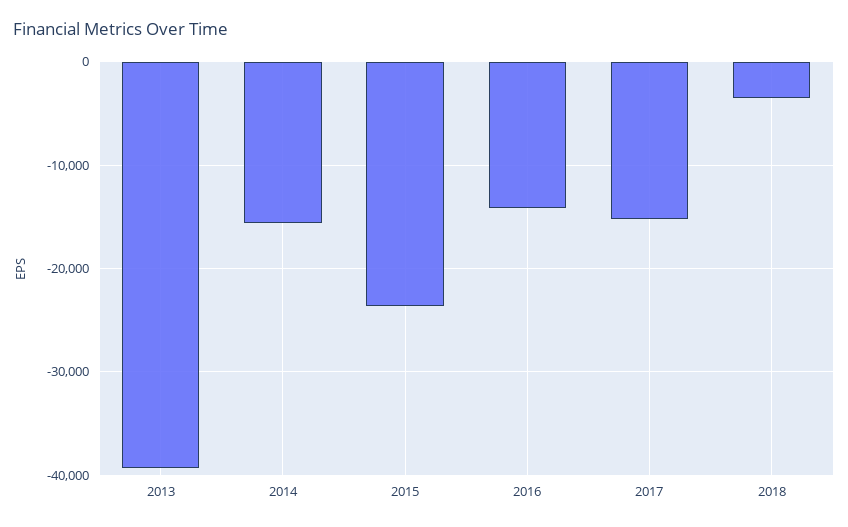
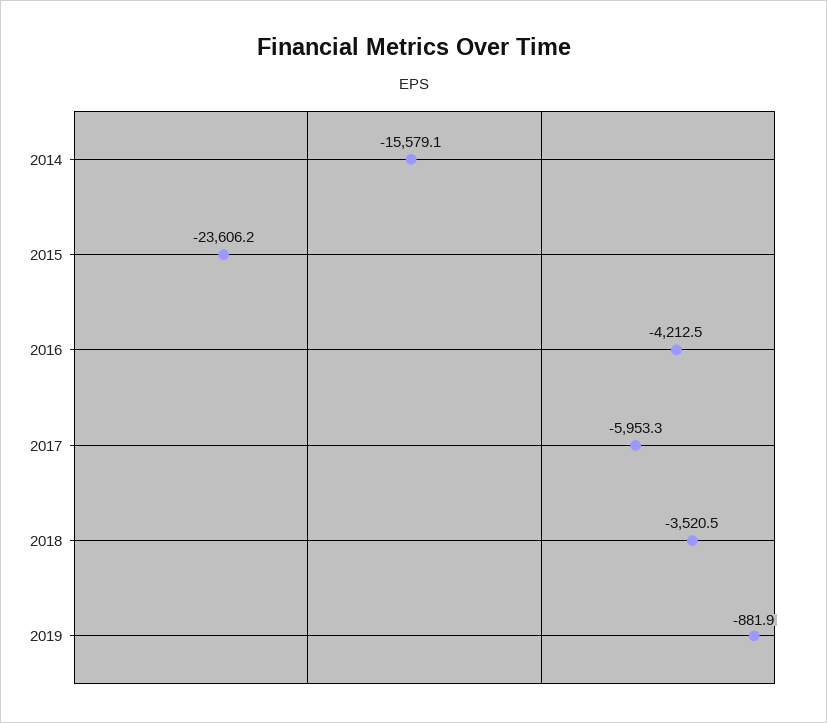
2013: -39000 -> none
2016: -14000 -> -4212.5
2017: -15000 -> -5953.3
2019: none -> -881.9

